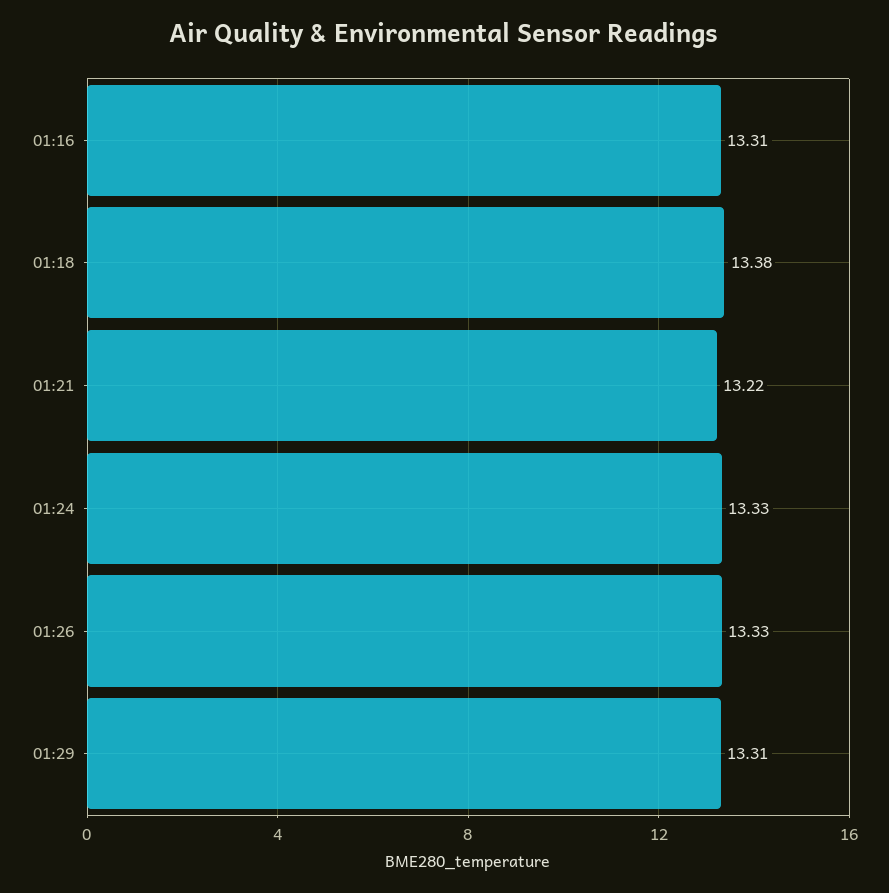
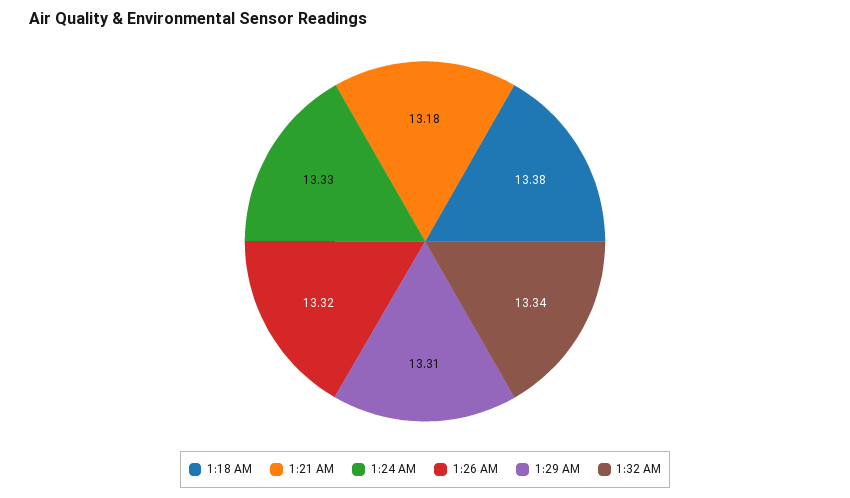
01:16: 13.31 -> none
01:21: 13.22 -> 13.18
01:26: 13.33 -> 13.32
1:32 AM: none -> 13.34

